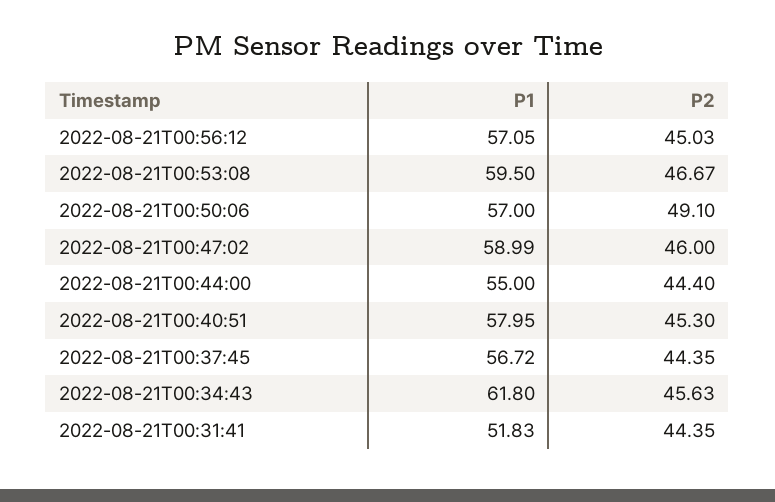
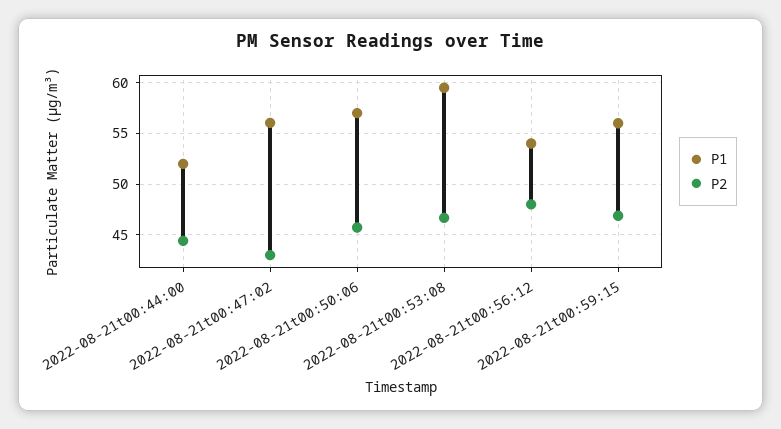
P1, 2022-08-21T00:56:12: 57.05 -> 54
P2, 2022-08-21T00:56:12: 45.03 -> 48
P2, 2022-08-21T00:50:06: 49.1 -> 46
P1, 2022-08-21T00:47:02: 58.99 -> 56
P2, 2022-08-21T00:47:02: 46 -> 43
P1, 2022-08-21T00:44:00: 55 -> 52
P1, 2022-08-21T00:40:51: 57.95 -> none
P2, 2022-08-21T00:40:51: 45.3 -> none
P1, 2022-08-21T00:37:45: 56.72 -> none
P2, 2022-08-21T00:37:45: 44.35 -> none
P1, 2022-08-21T00:34:43: 61.8 -> none
P2, 2022-08-21T00:34:43: 45.63 -> none
P1, 2022-08-21T00:31:41: 51.83 -> none
P2, 2022-08-21T00:31:41: 44.35 -> none
P1, 2022-08-21t00:59:15: none -> 56
P2, 2022-08-21t00:59:15: none -> 47

